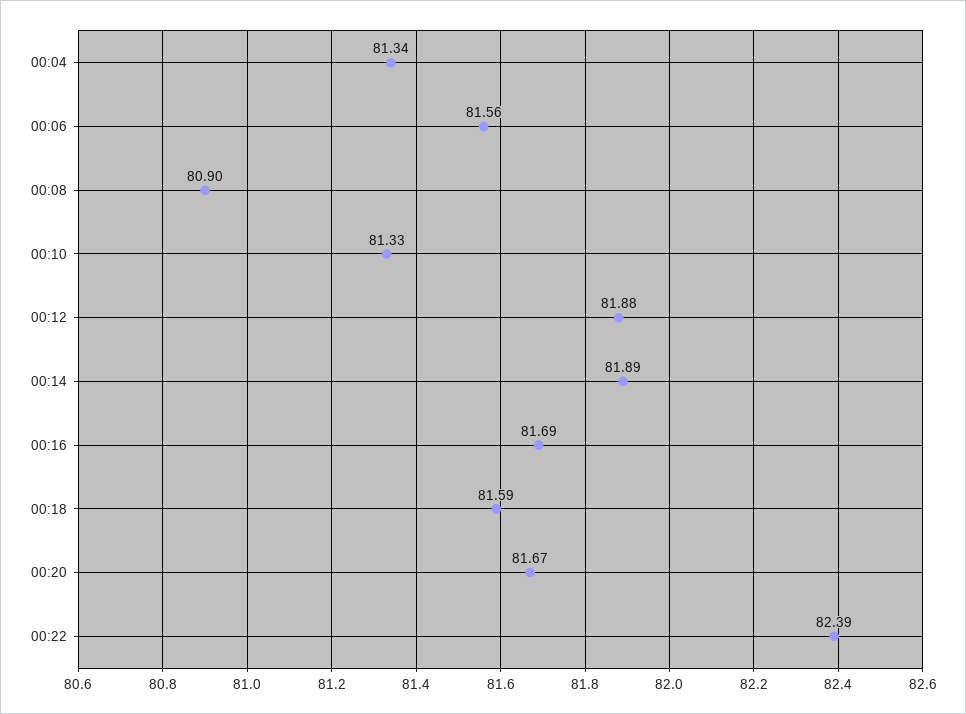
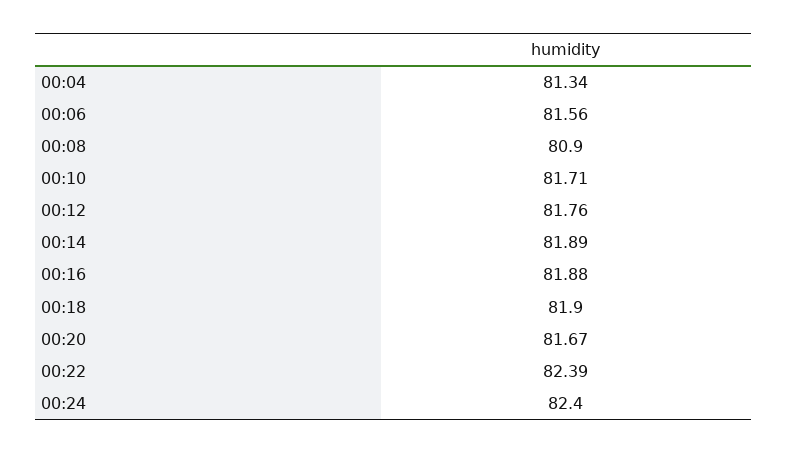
00:10: 81.33 -> 81.71
00:12: 81.88 -> 81.76
00:16: 81.69 -> 81.88
00:18: 81.59 -> 81.9
00:24: none -> 82.4

